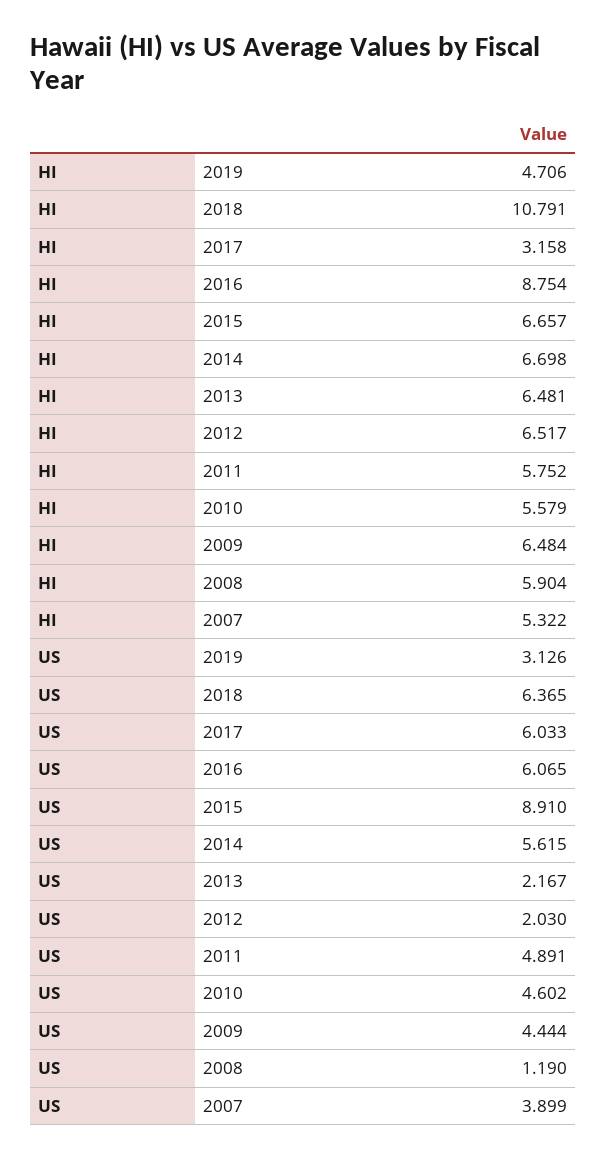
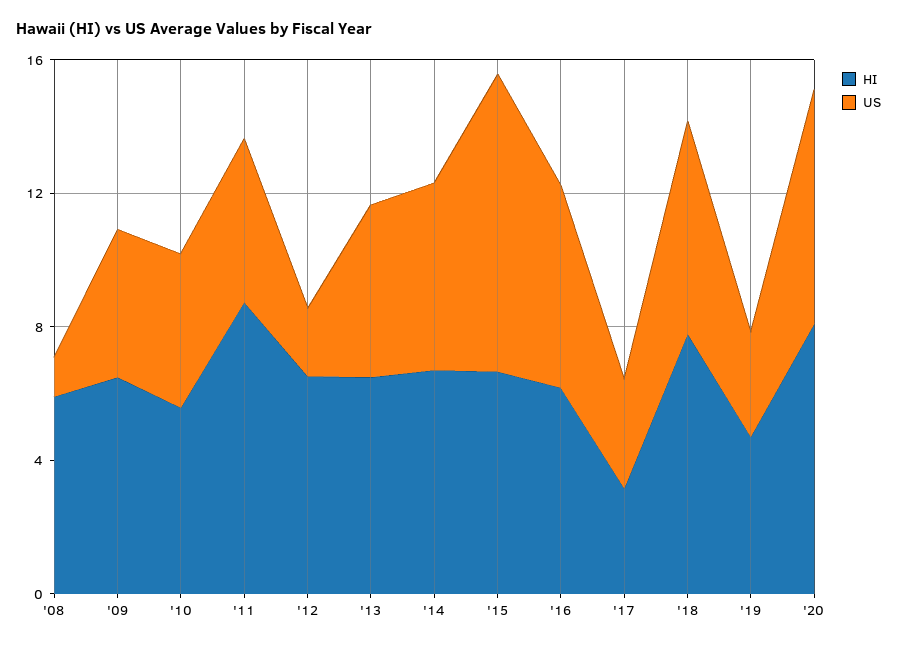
HI, 2018: 10.791 -> 8
HI, 2016: 8.754 -> 6
HI, 2011: 5.752 -> 9
HI, 2007: 5.322 -> none
US, 2017: 6.033 -> 3
US, 2013: 2.167 -> 5
US, 2007: 3.899 -> none
HI, '20: none -> 8
US, '20: none -> 7

